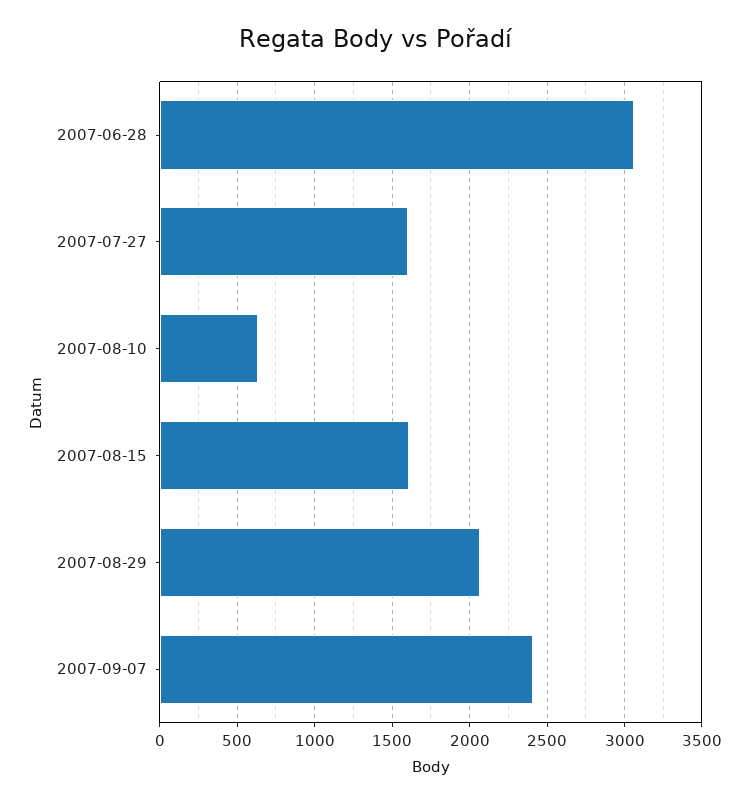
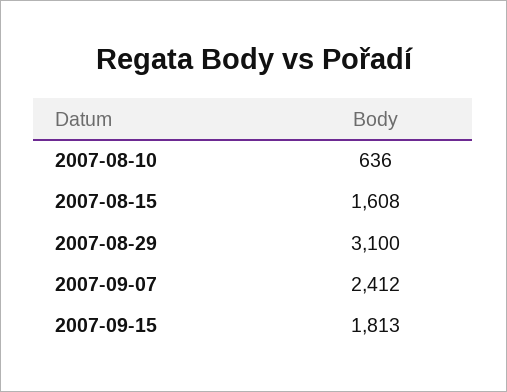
2007-06-28: 3050 -> none
2007-07-27: 1600 -> none
2007-08-29: 2050 -> 3100
2007-09-15: none -> 1813

